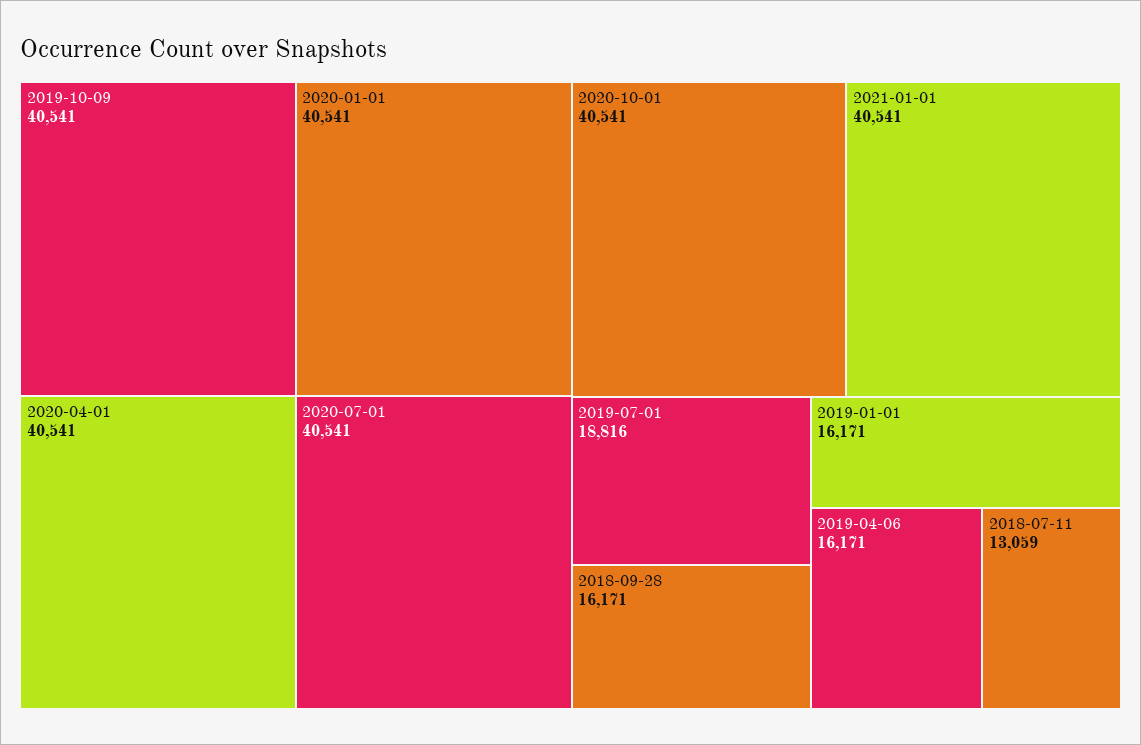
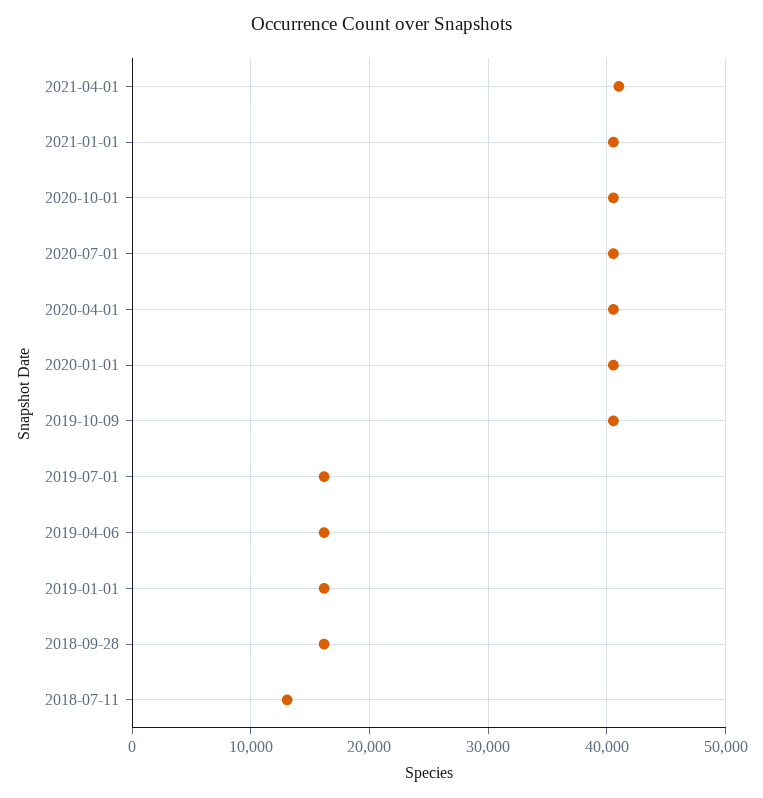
2019-07-01: 18816 -> 16000
2021-04-01: none -> 41000

